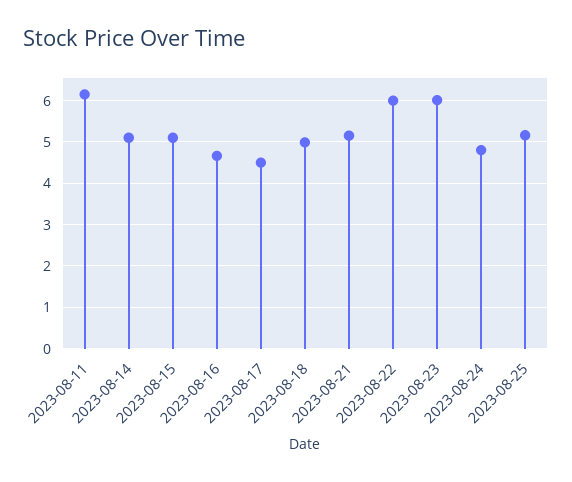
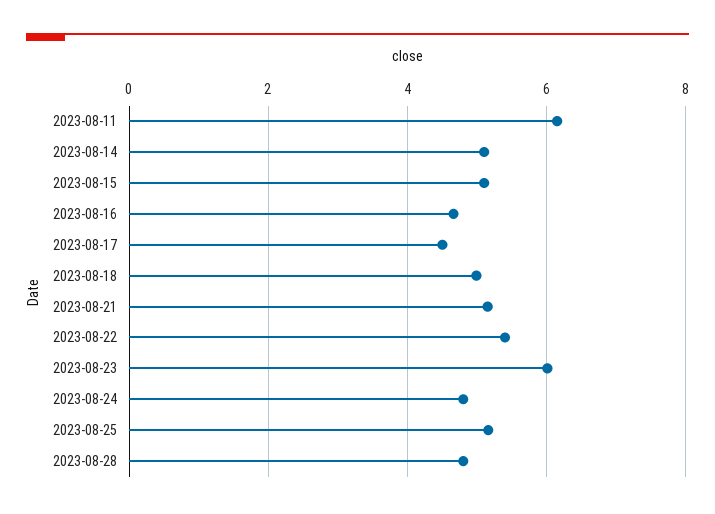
2023-08-22: 6 -> 5.4
2023-08-28: none -> 4.8

